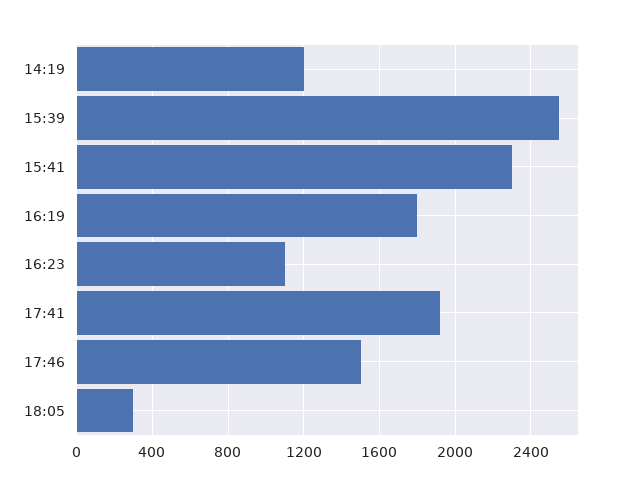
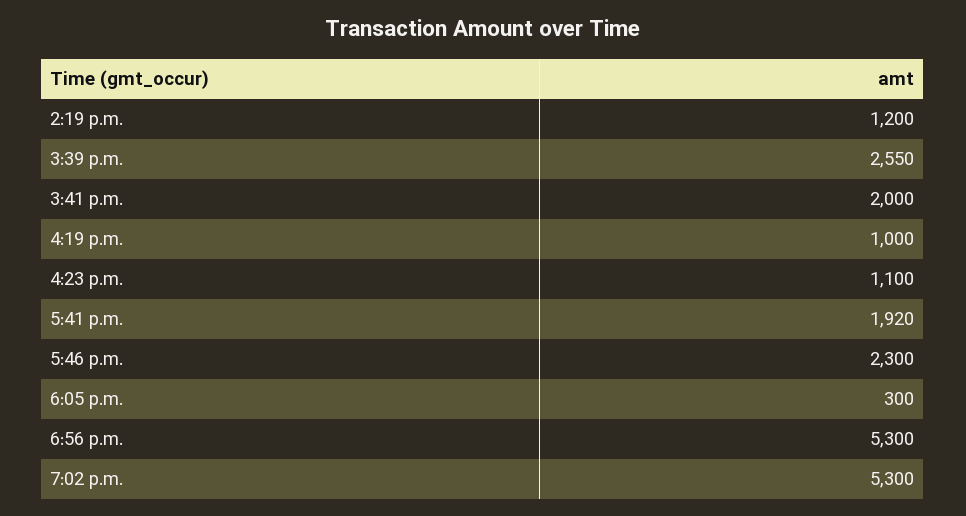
15:41: 2300 -> 2000
16:19: 1800 -> 1000
17:46: 1500 -> 2300
6:56 p.m.: none -> 5300
7:02 p.m.: none -> 5300

